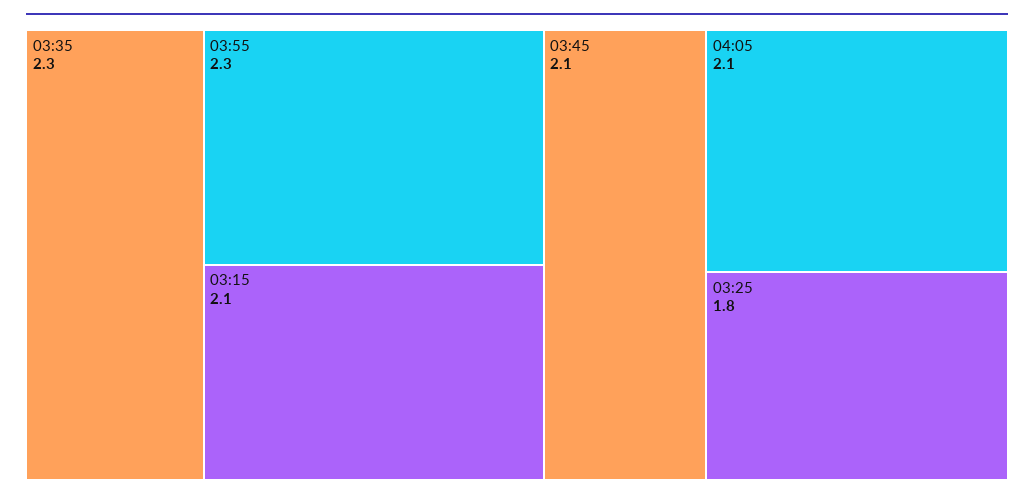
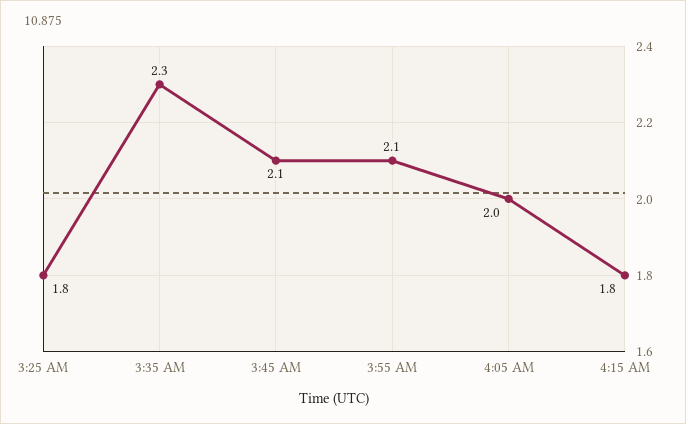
03:55: 2.3 -> 2.1
03:15: 2.1 -> none
04:05: 2.1 -> 2
4:15 AM: none -> 1.8

